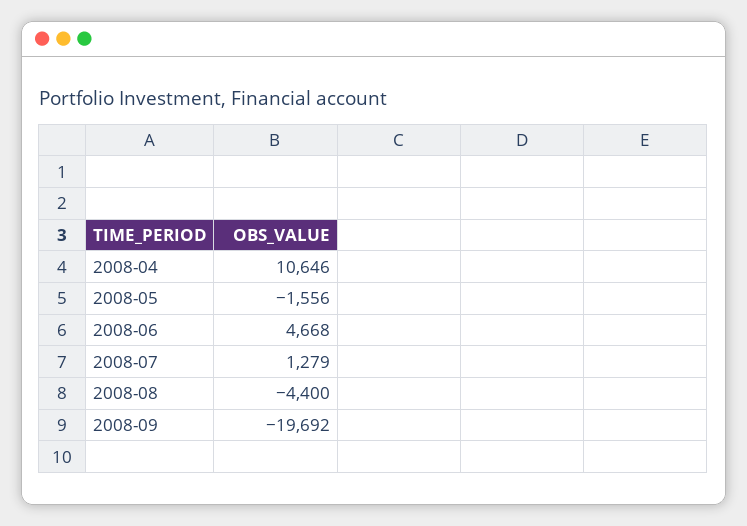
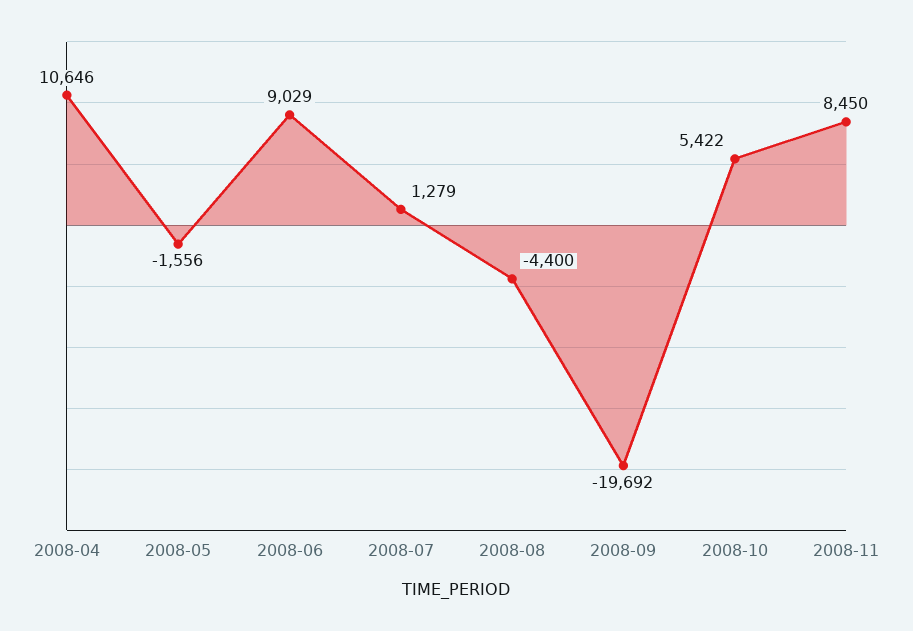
2008-06: 4668 -> 9029
2008-10: none -> 5422
2008-11: none -> 8450

